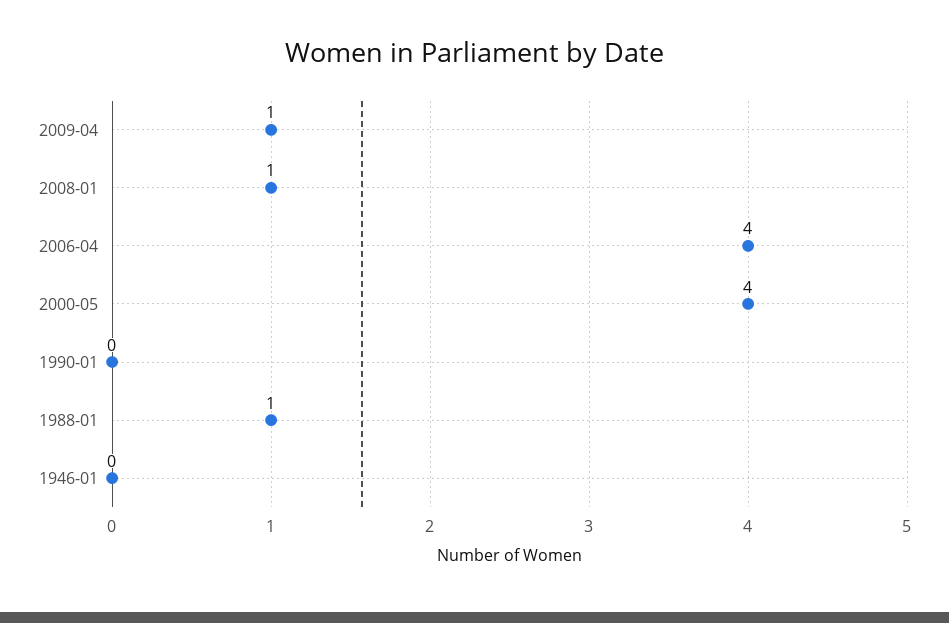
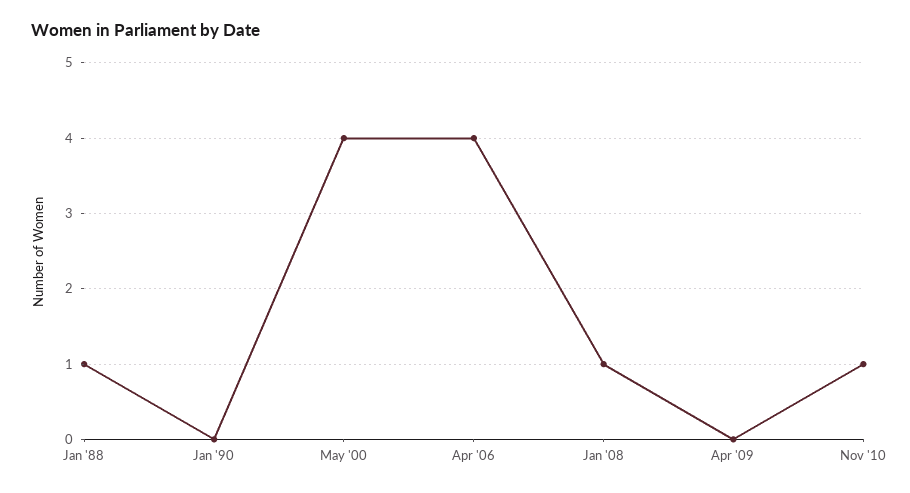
2009-04: 1 -> 0
1946-01: 0 -> none
Nov '10: none -> 1

